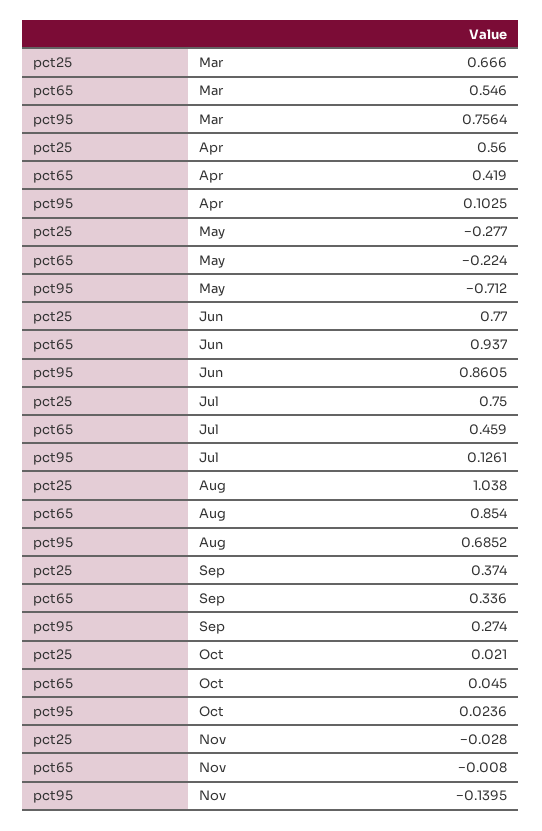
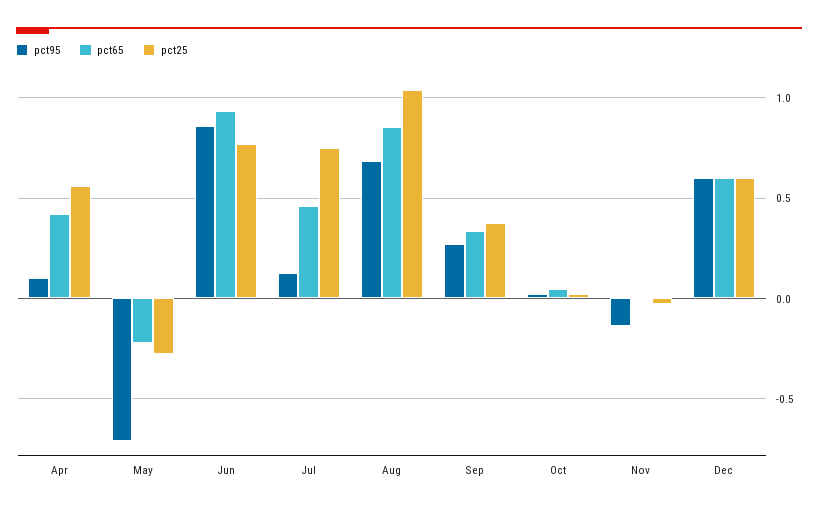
pct25, Mar: 0.666 -> none
pct65, Mar: 0.546 -> none
pct95, Mar: 0.7564 -> none
pct95, Dec: none -> 0.6
pct65, Dec: none -> 0.6
pct25, Dec: none -> 0.6

